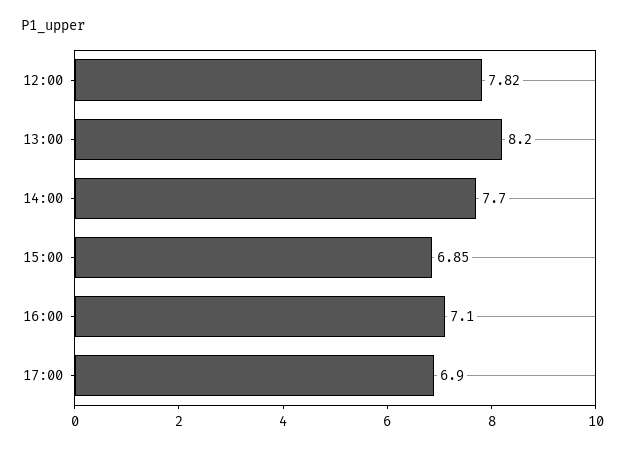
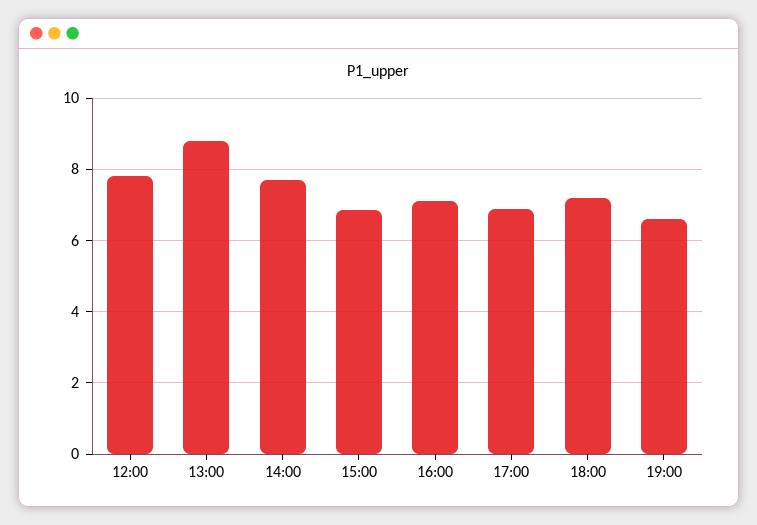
13:00: 8.2 -> 8.8
18:00: none -> 7.2
19:00: none -> 6.6

